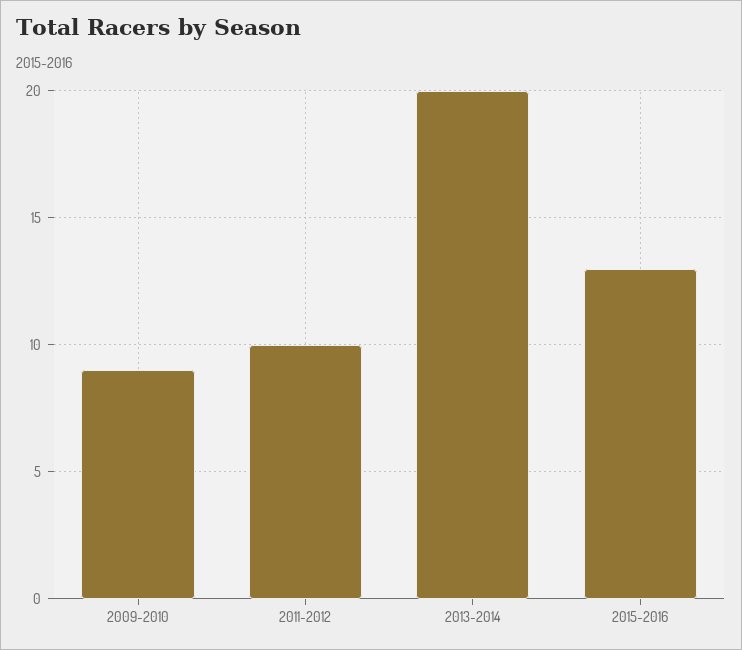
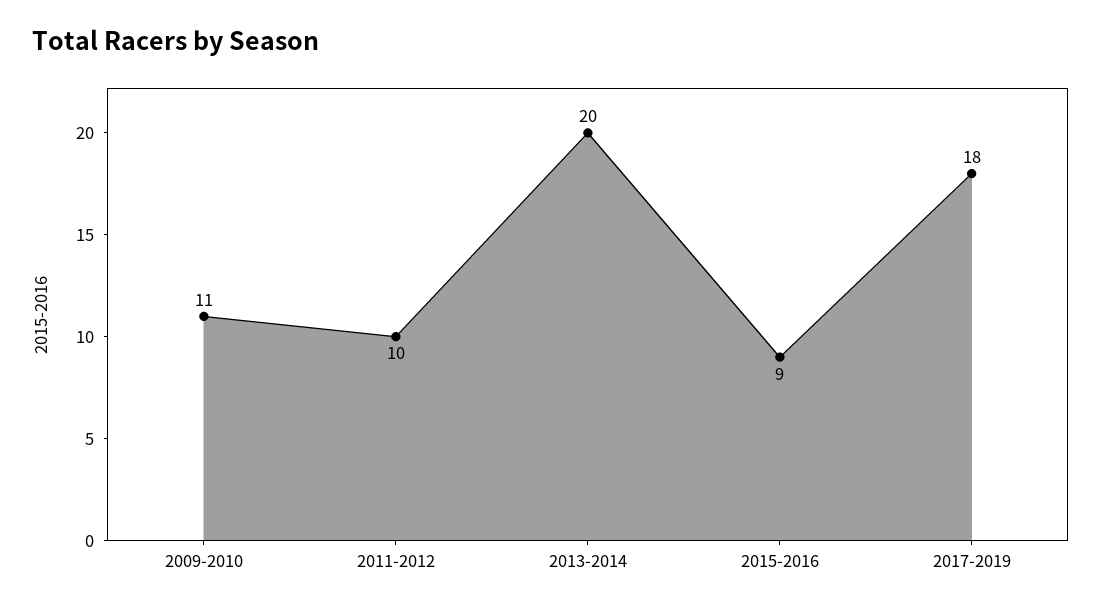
2009-2010: 9 -> 11
2015-2016: 13 -> 9
2017-2019: none -> 18

